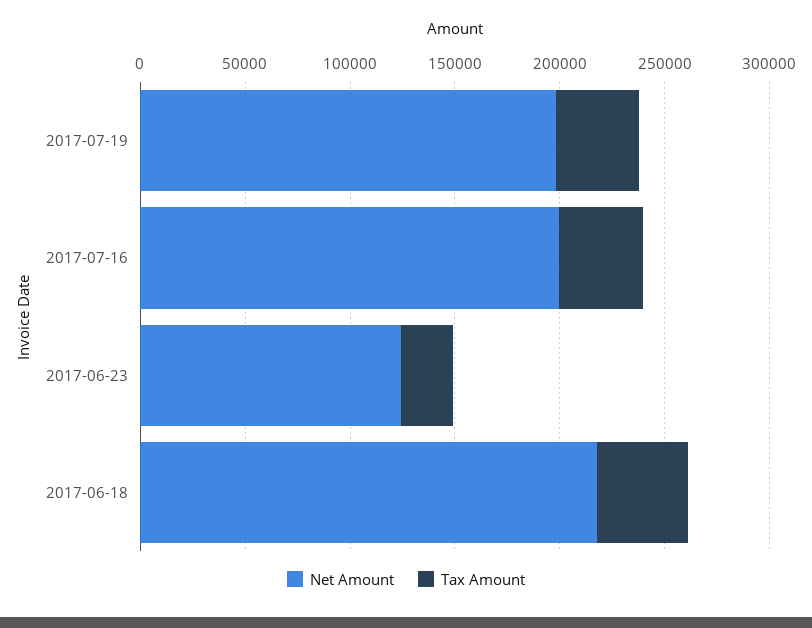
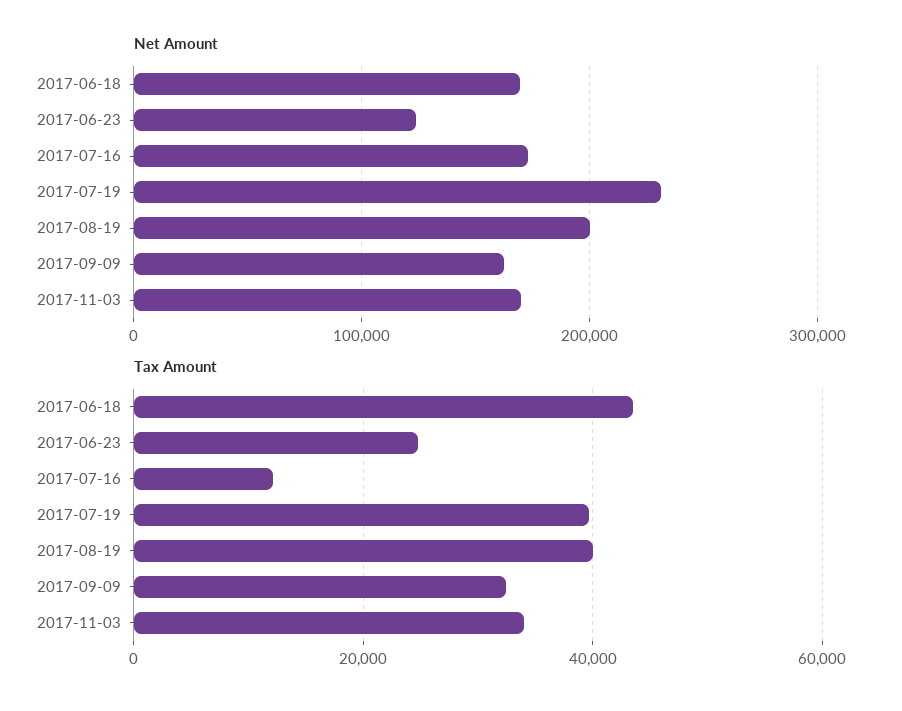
Net Amount, 2017-07-19: 200000 -> 230000
Net Amount, 2017-07-16: 200000 -> 170000
Tax Amount, 2017-07-16: 40000 -> 12000
Net Amount, 2017-06-18: 220000 -> 170000
Net Amount, 2017-08-19: none -> 200000
Net Amount, 2017-09-09: none -> 160000
Net Amount, 2017-11-03: none -> 170000
Tax Amount, 2017-08-19: none -> 40000
Tax Amount, 2017-09-09: none -> 32000
Tax Amount, 2017-11-03: none -> 34000

